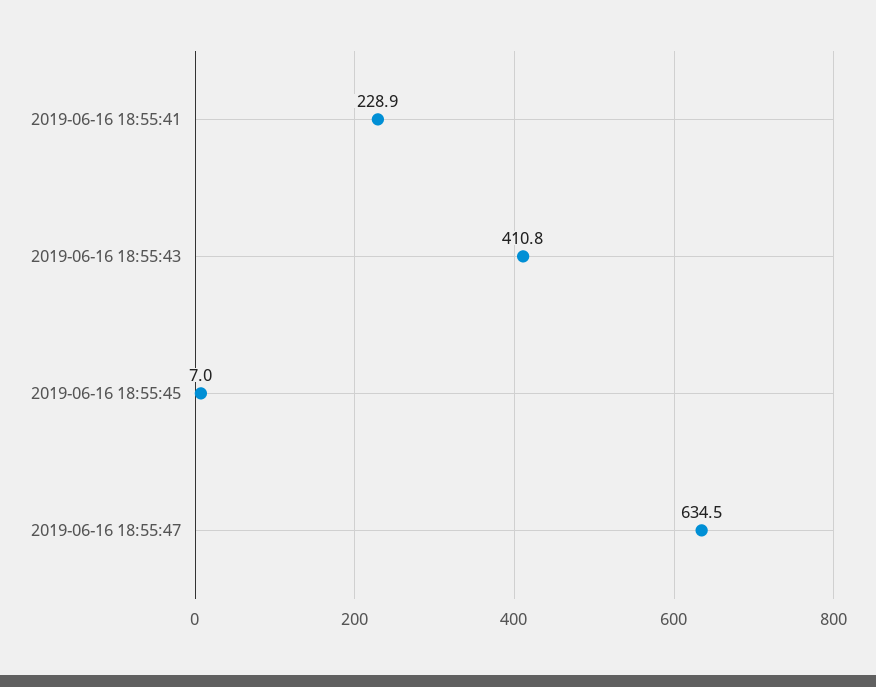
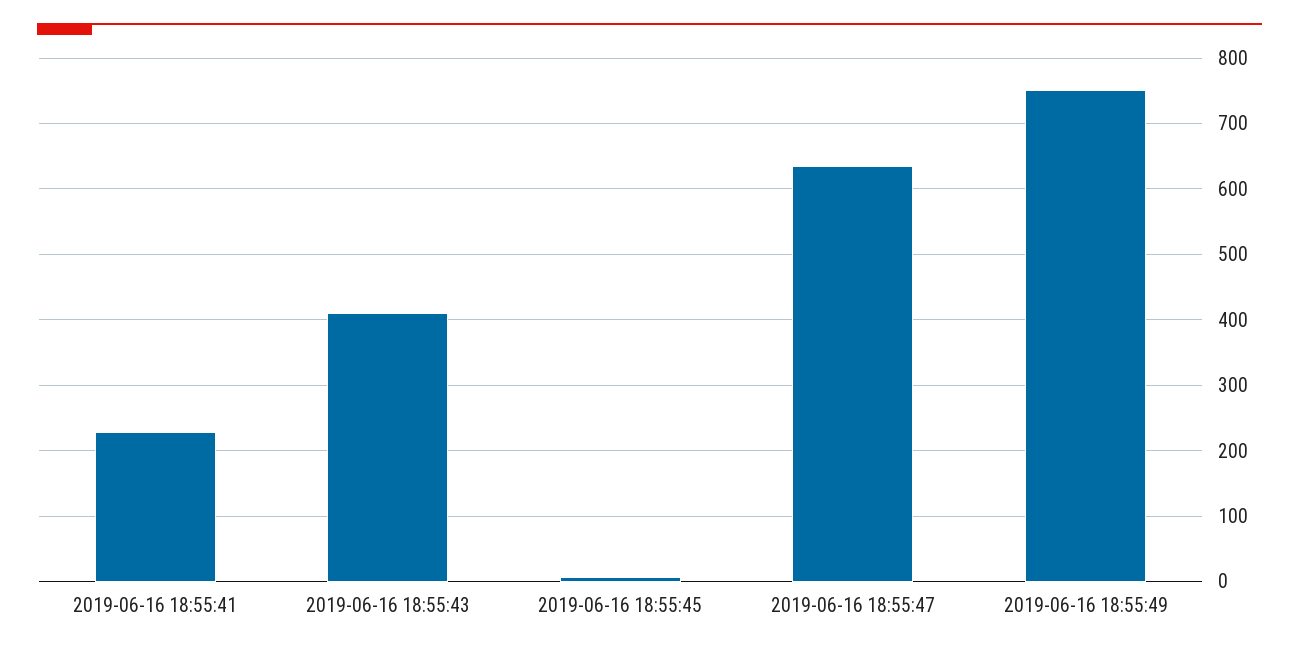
2019-06-16 18:55:49: none -> 750

